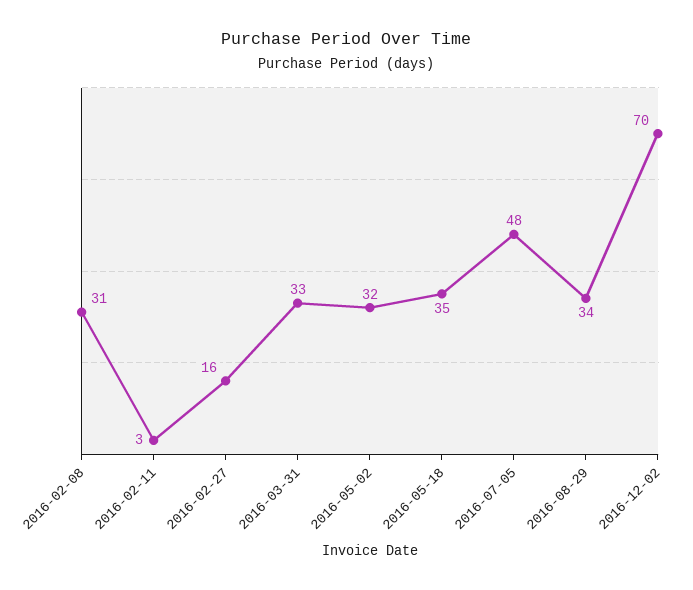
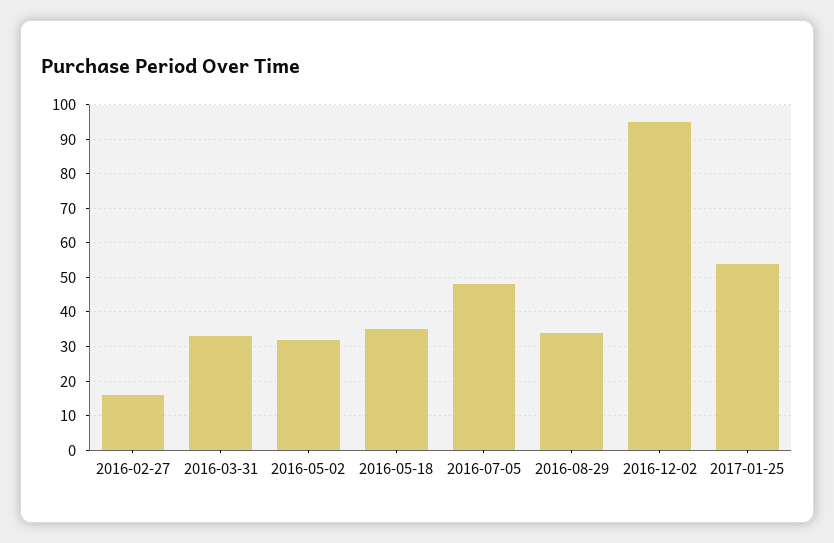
2016-02-08: 31 -> none
2016-02-11: 3 -> none
2016-12-02: 70 -> 95
2017-01-25: none -> 55

